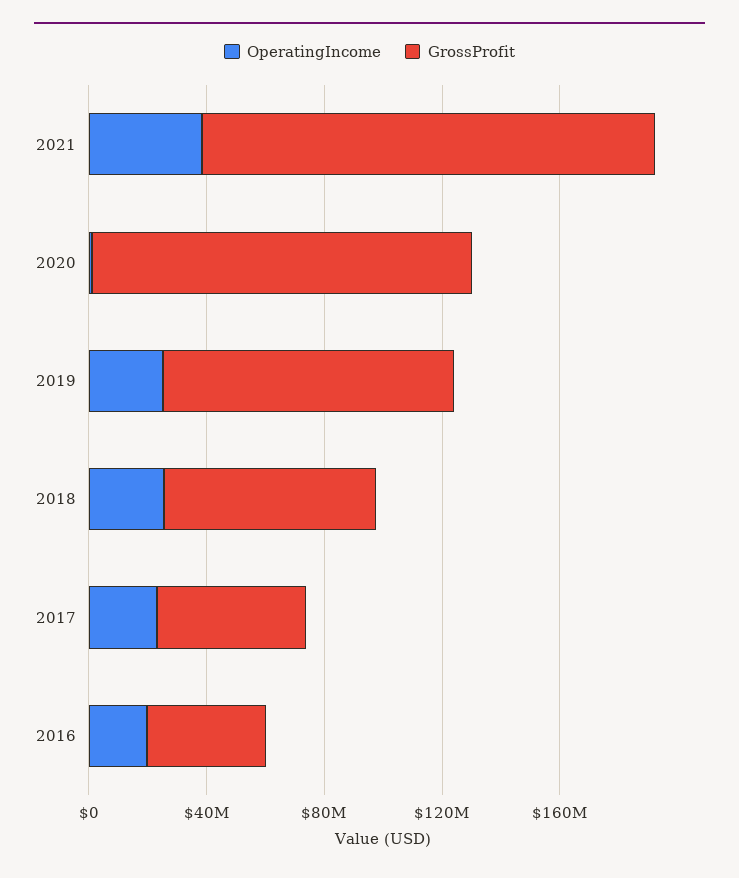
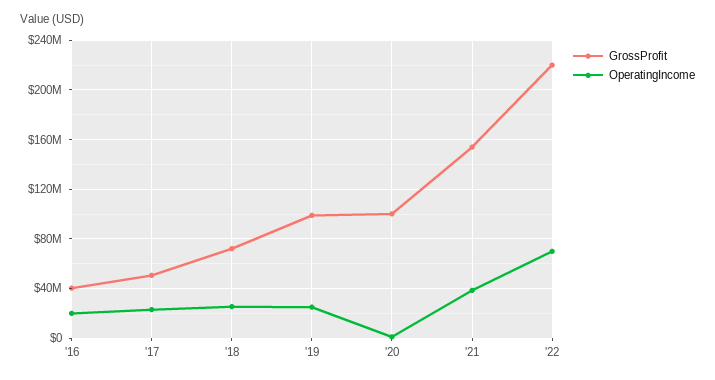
GrossProfit, 2020: 130000000 -> 100000000
GrossProfit, '22: none -> 220000000
OperatingIncome, '22: none -> 70000000

